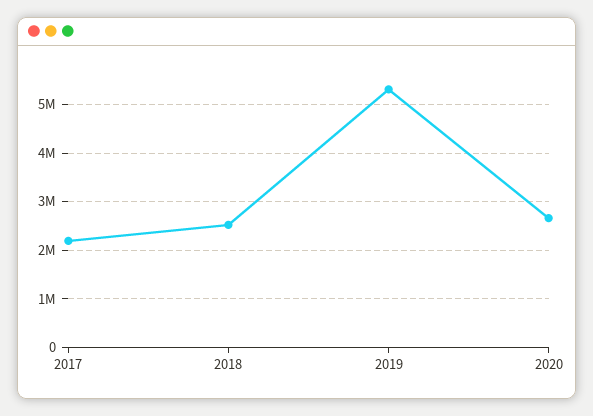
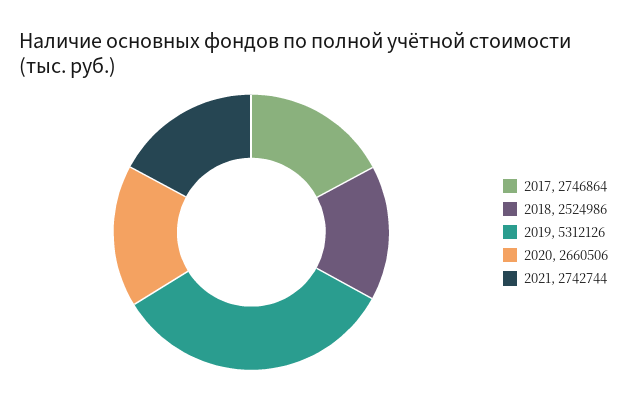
2017: 2200000 -> 2746864
2021: none -> 2742744

